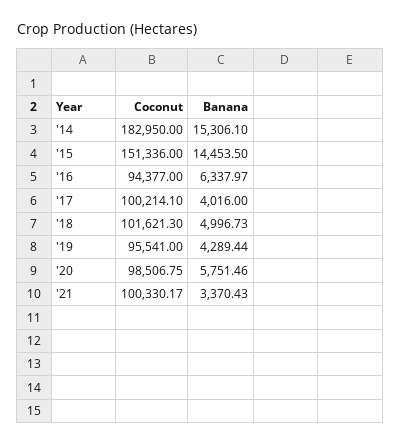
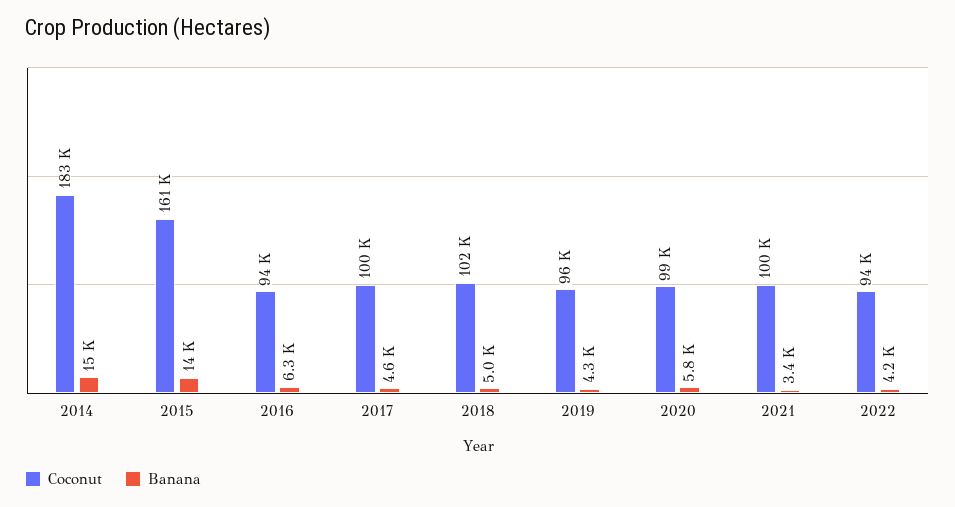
Coconut, '15: 151336 -> 161000
Banana, '17: 4016 -> 4600
Coconut, 2022: none -> 94000
Banana, 2022: none -> 4200

